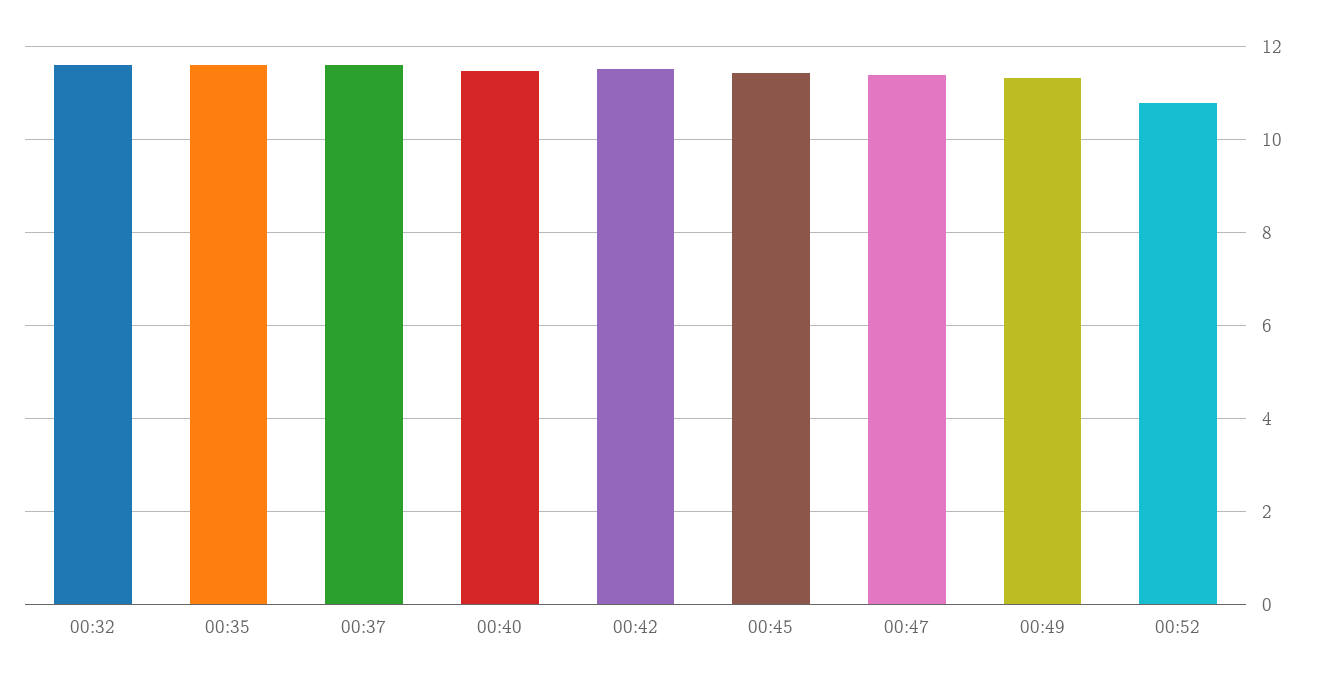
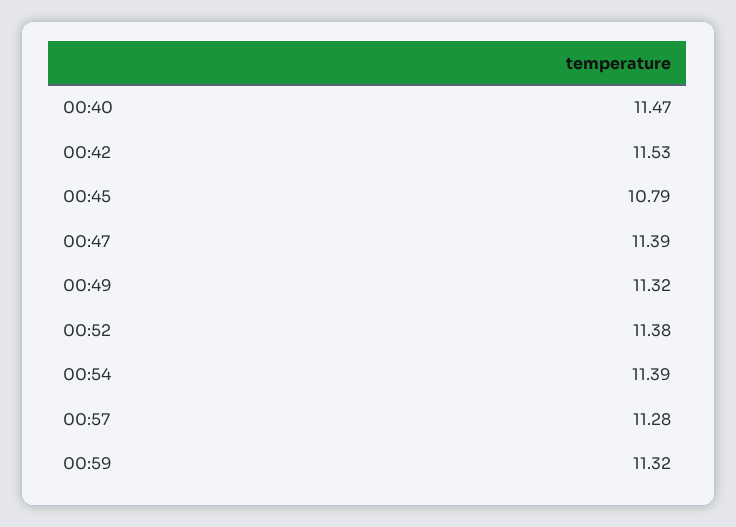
00:32: 11.6 -> none
00:35: 11.6 -> none
00:37: 11.6 -> none
00:45: 11.4 -> 10.79
00:52: 10.8 -> 11.38
00:54: none -> 11.39
00:57: none -> 11.28
00:59: none -> 11.32

